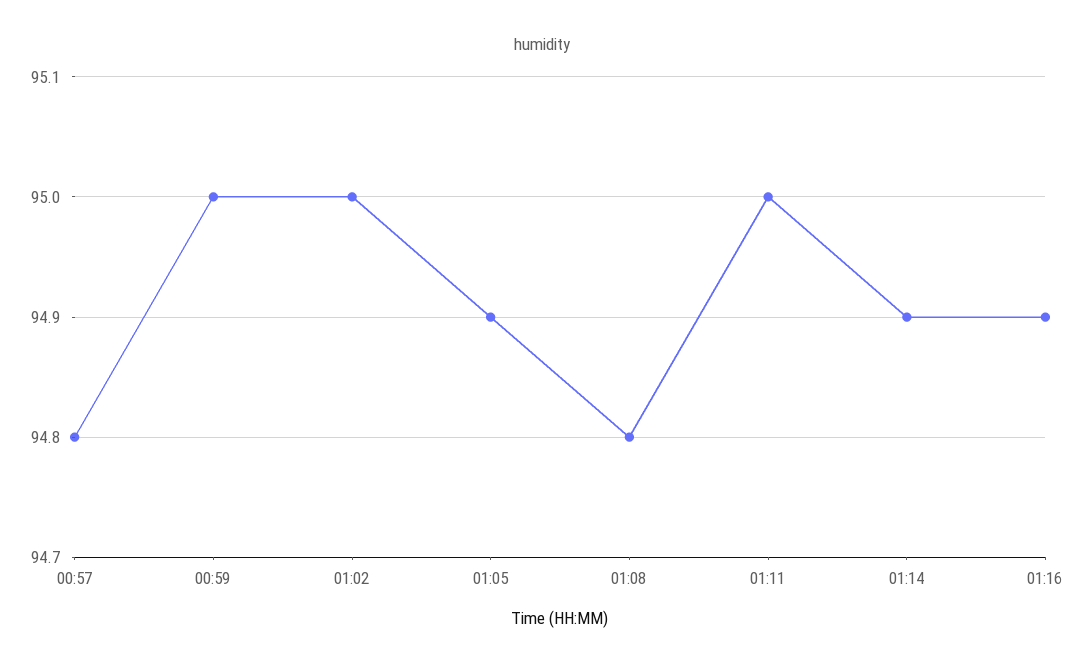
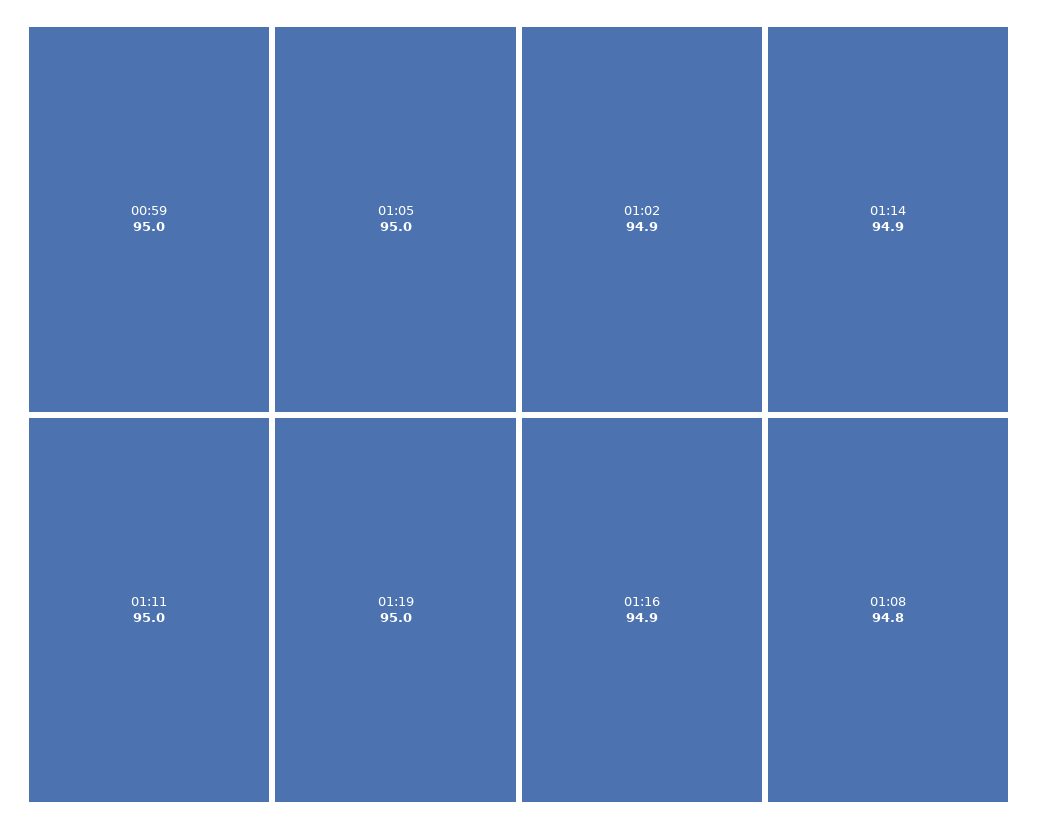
00:57: 94.8 -> none
01:02: 95 -> 94.9
01:05: 94.9 -> 95
01:19: none -> 95

